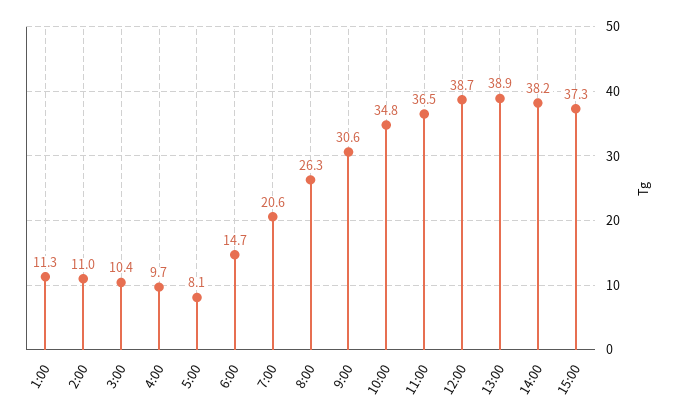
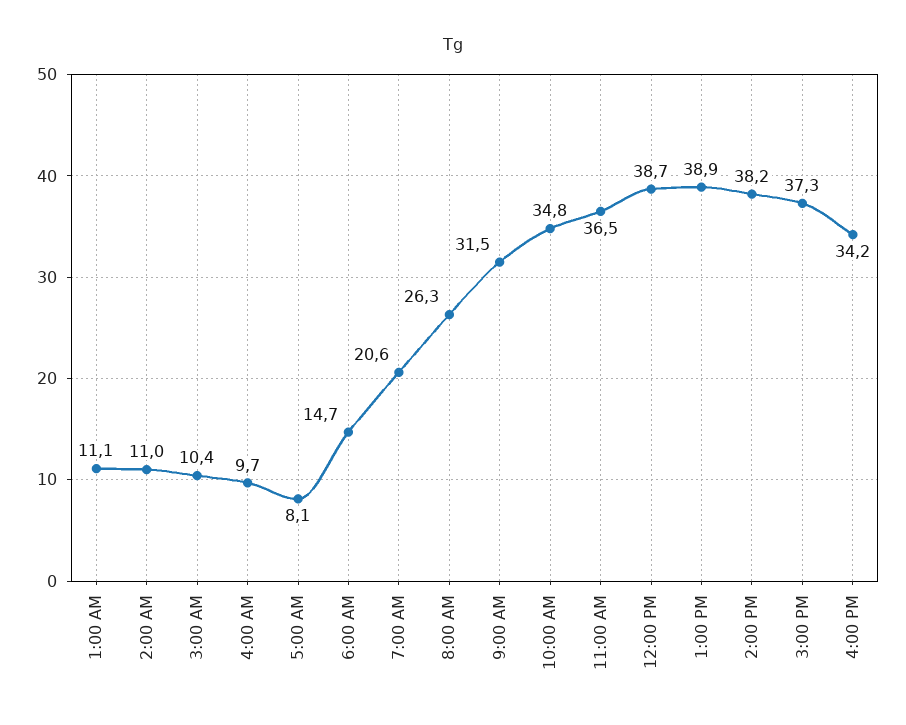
1:00: 11.3 -> 11.1
9:00: 30.6 -> 31.5
4:00 PM: none -> 34.2

